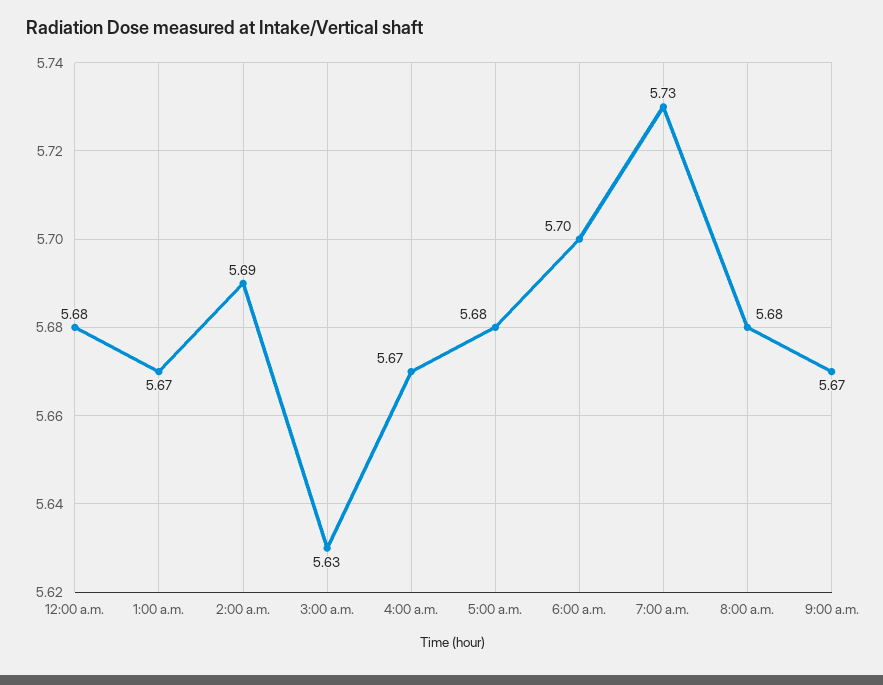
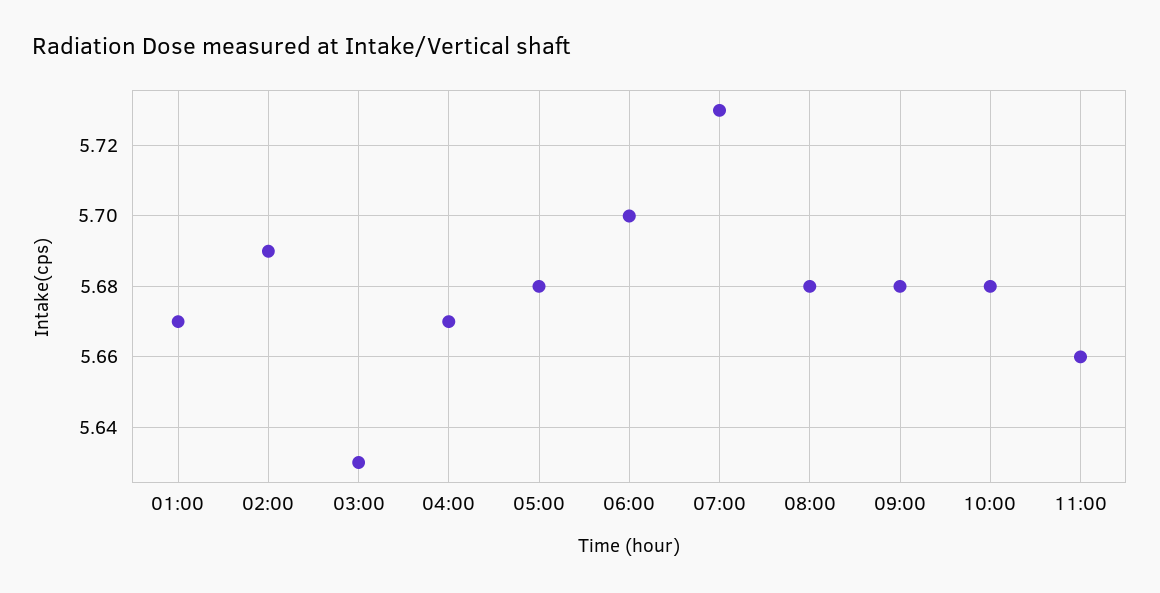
12:00 a.m.: 5.68 -> none
9:00 a.m.: 5.67 -> 5.68
10:00: none -> 5.68
11:00: none -> 5.66

